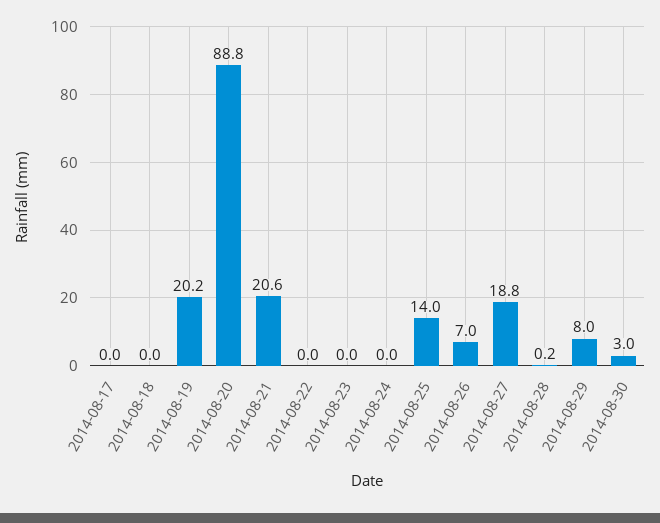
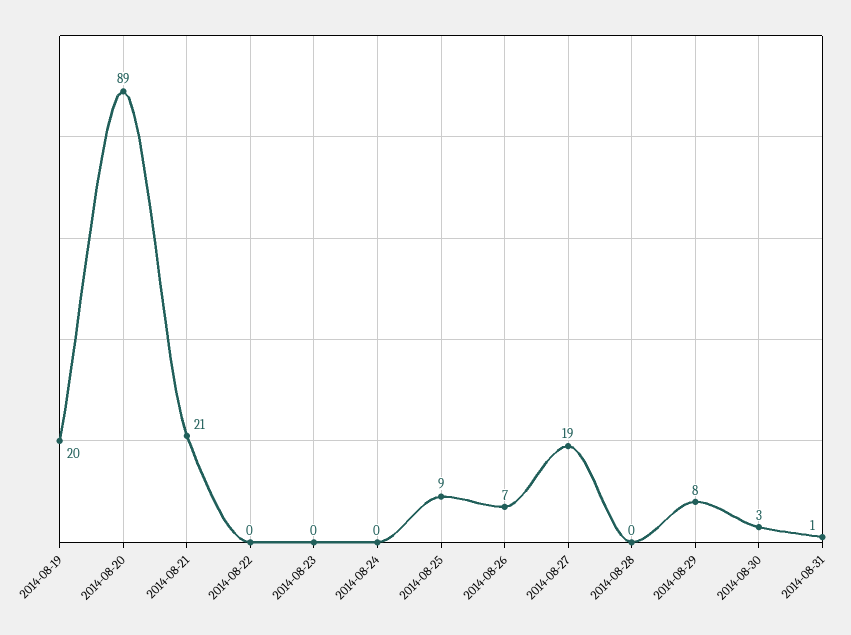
2014-08-17: 0 -> none
2014-08-18: 0 -> none
2014-08-25: 14 -> 9
2014-08-31: none -> 1

